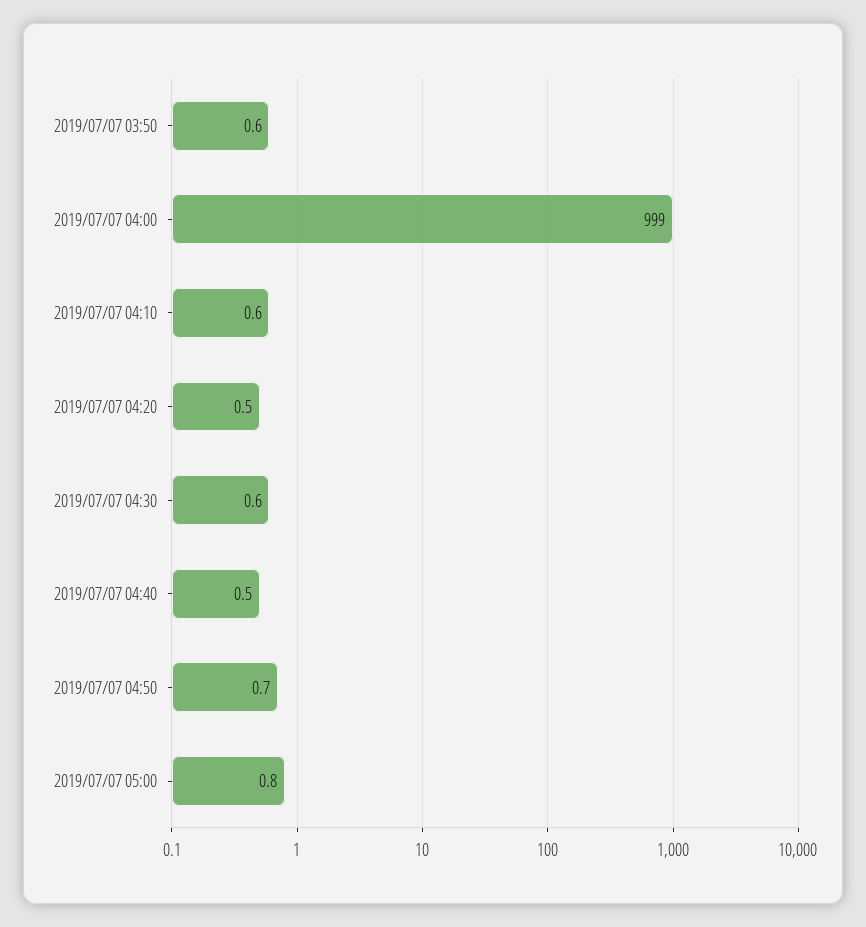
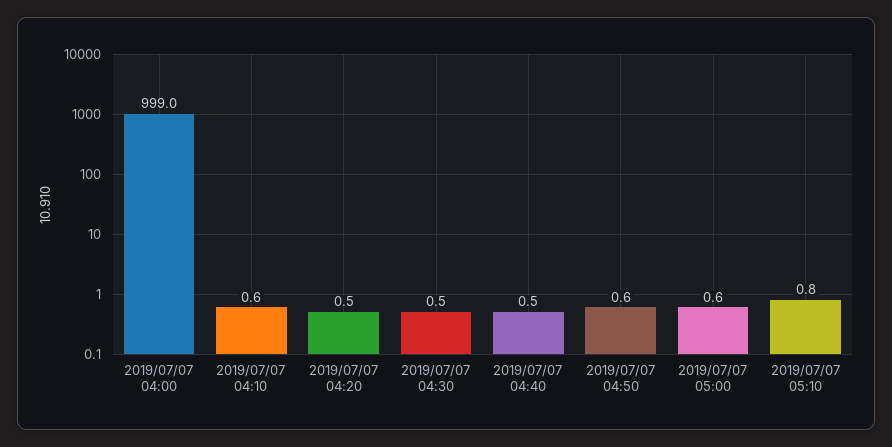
2019/07/07 03:50: 0.6 -> none
2019/07/07 04:30: 0.6 -> 0.5
2019/07/07 04:50: 0.7 -> 0.6
2019/07/07 05:00: 0.8 -> 0.6
2019/07/07 05:10: none -> 0.8

